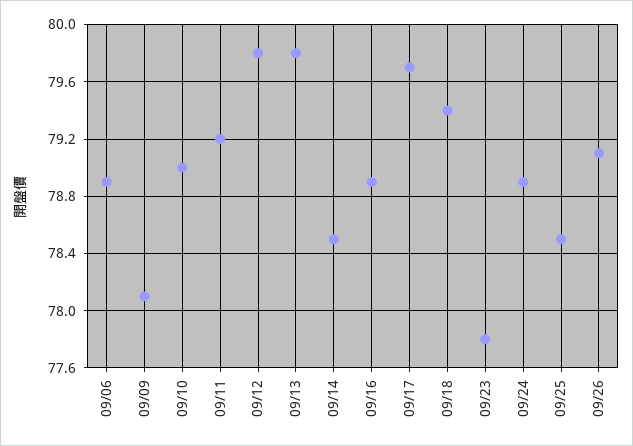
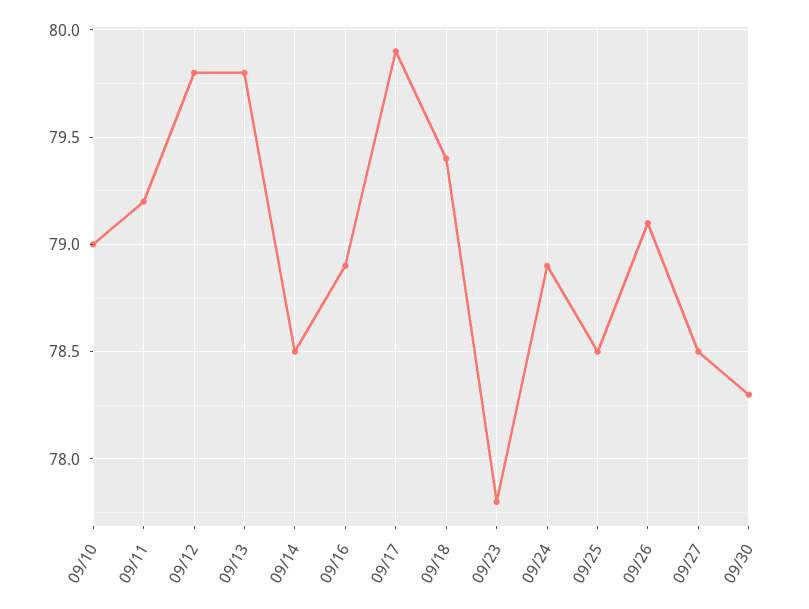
09/06: 78.9 -> none
09/09: 78.1 -> none
09/17: 79.7 -> 79.9
09/27: none -> 78.5
09/30: none -> 78.3

